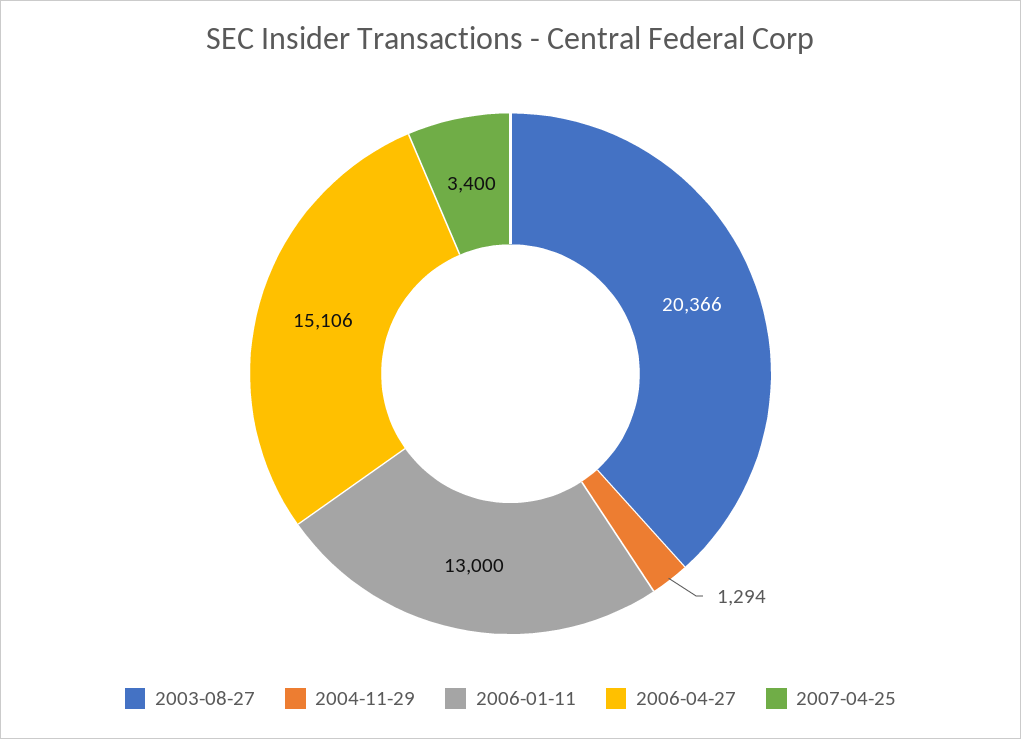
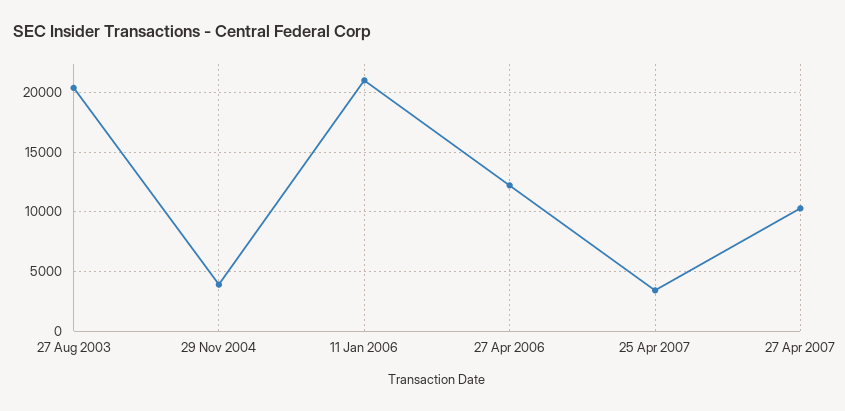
2004-11-29: 1294 -> 4000
2006-01-11: 13000 -> 21000
2006-04-27: 15106 -> 12000
27 Apr 2007: none -> 10000

